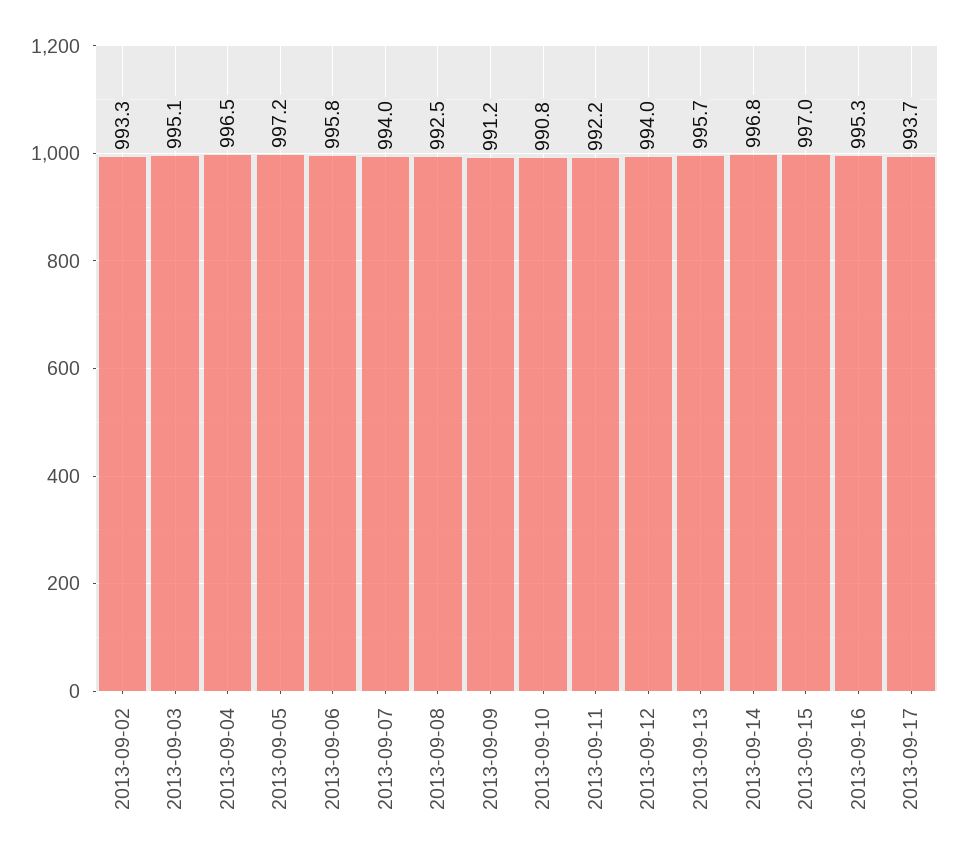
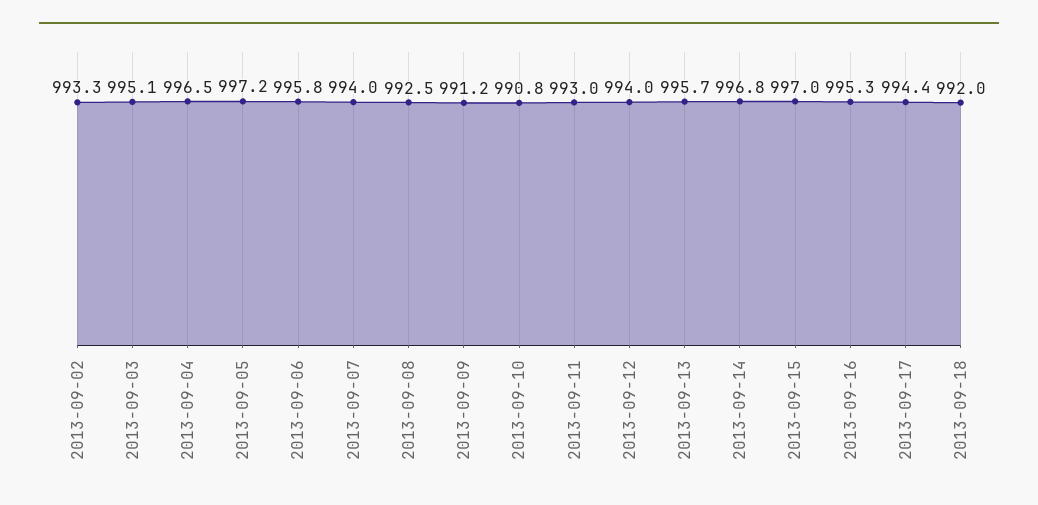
2013-09-11: 992.2 -> 993
2013-09-17: 993.7 -> 994.4
2013-09-18: none -> 992

